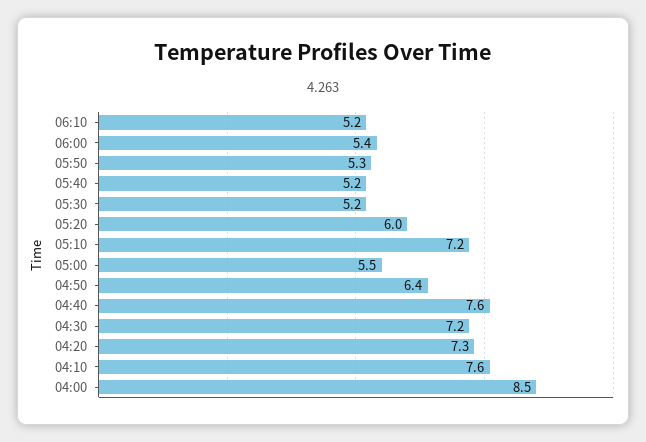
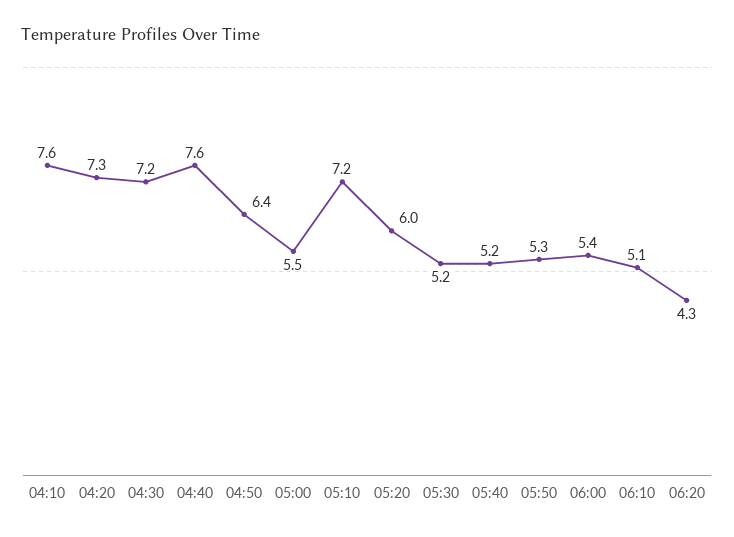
06:10: 5.2 -> 5.1
04:00: 8.5 -> none
06:20: none -> 4.3

